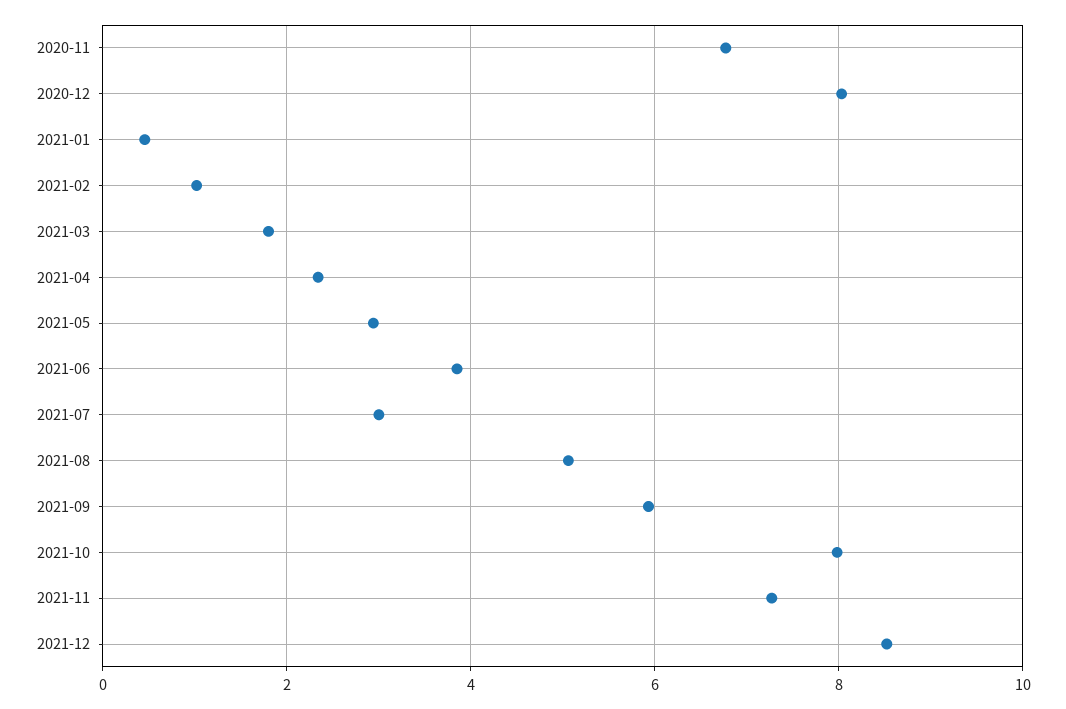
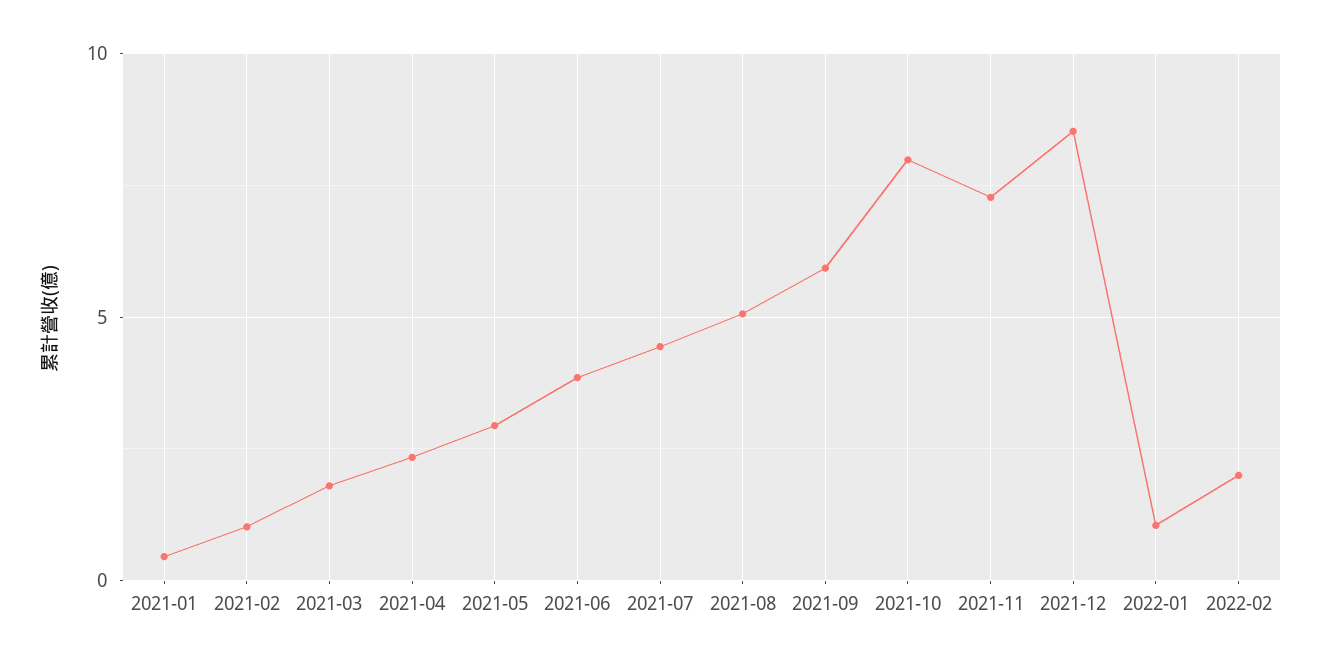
2020-11: 6.8 -> none
2020-12: 8 -> none
2021-07: 3 -> 4.5
2022-01: none -> 1
2022-02: none -> 2

